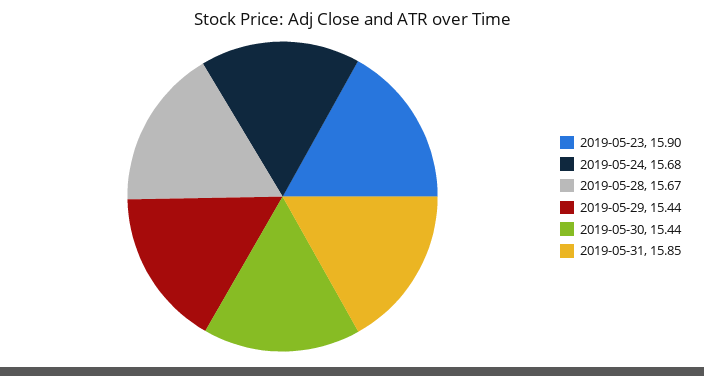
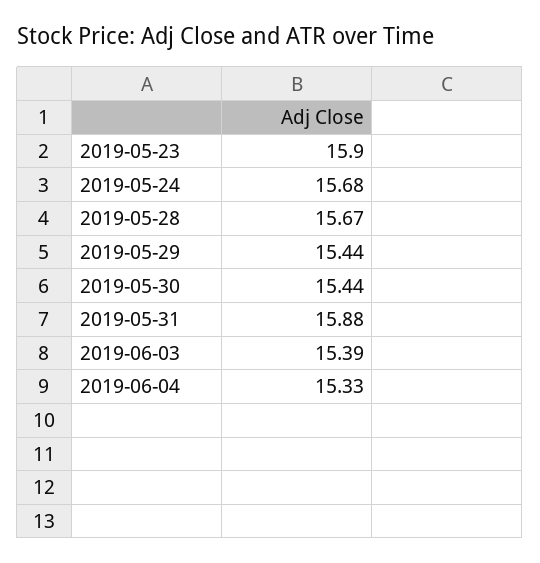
2019-05-31: 15.85 -> 15.88
2019-06-03: none -> 15.39
2019-06-04: none -> 15.33

